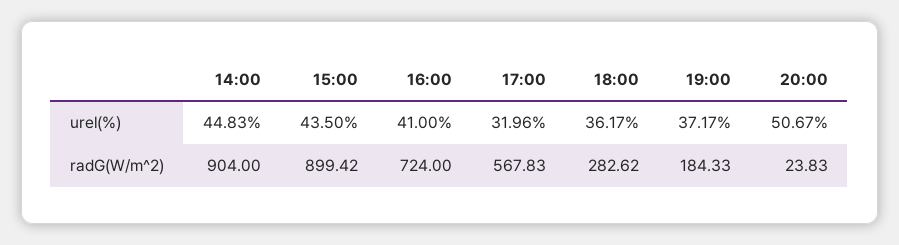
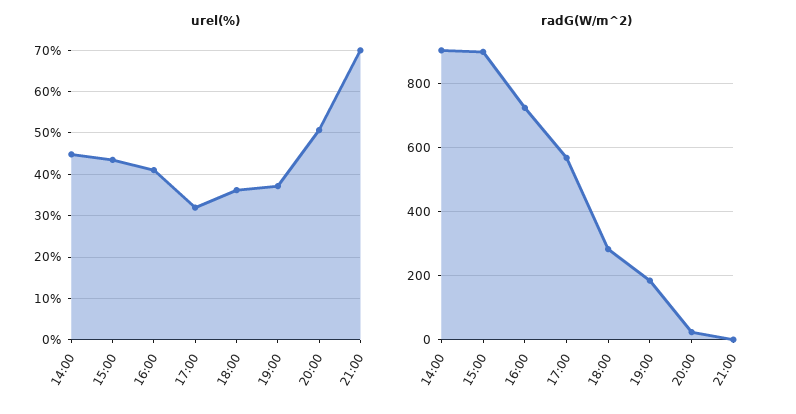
urel(%), 21:00: none -> 70
radG(W/m^2), 21:00: none -> 0

